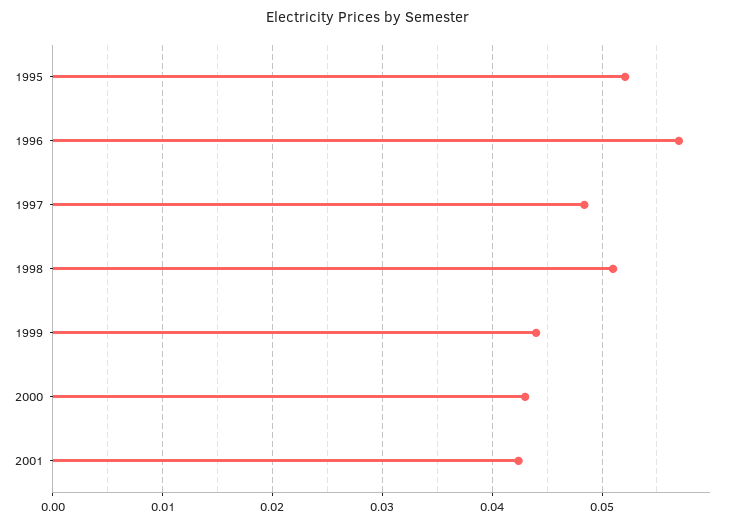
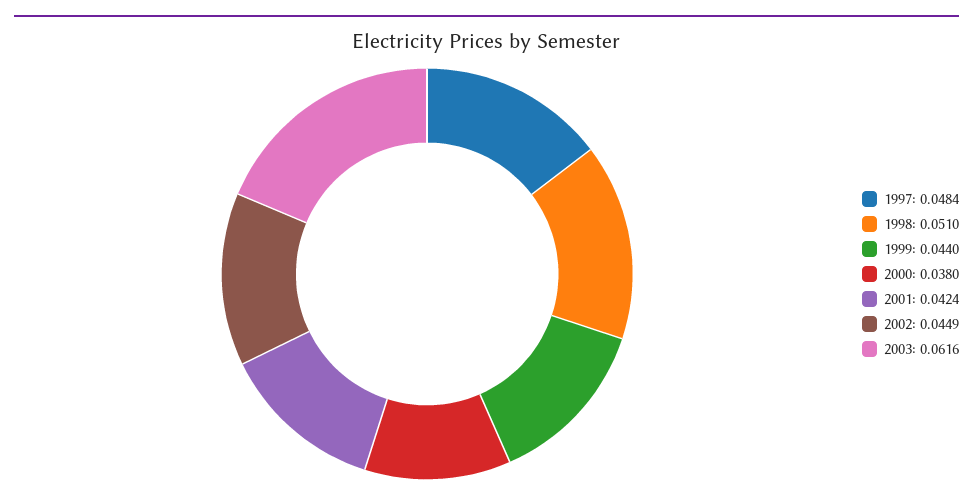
1995: 0.052 -> none
1996: 0.057 -> none
2000: 0.043 -> 0.038
2002: none -> 0.0449
2003: none -> 0.0616

